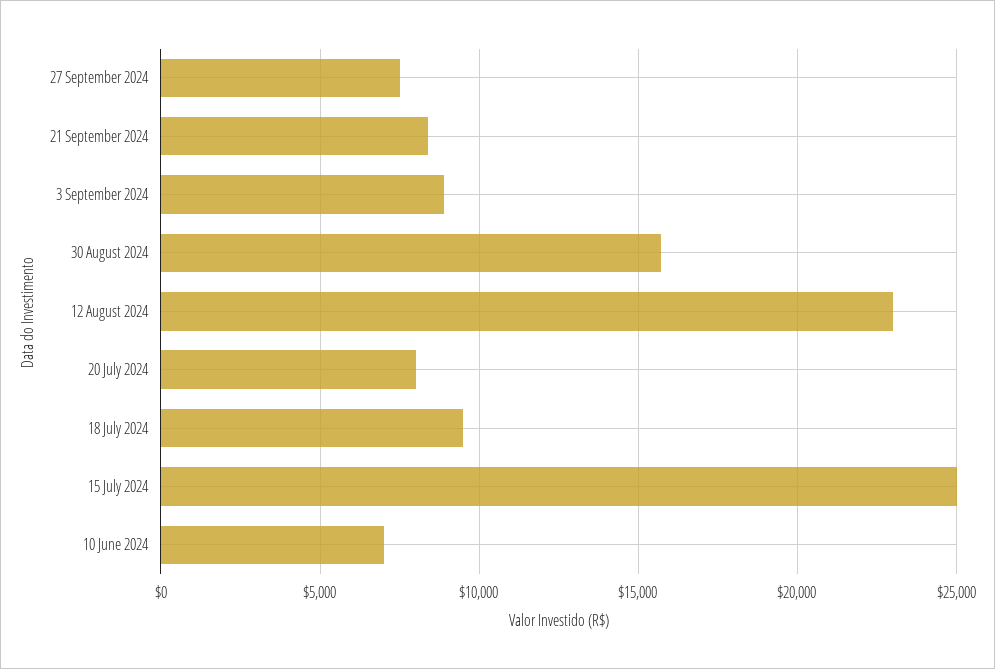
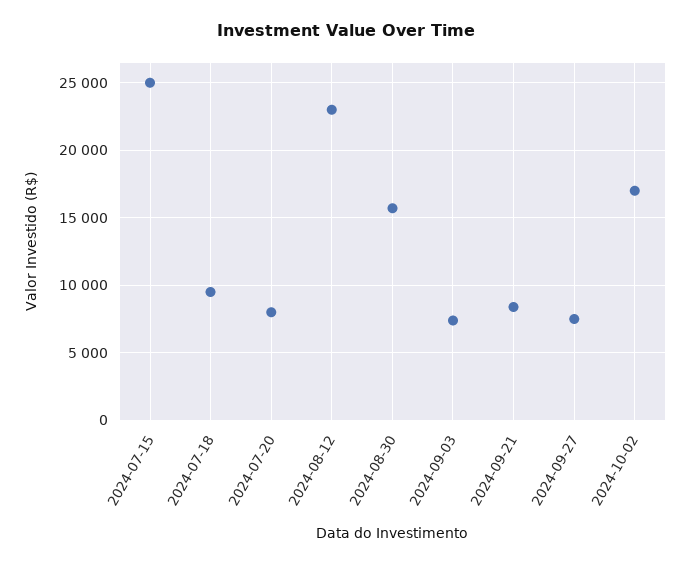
3 September 2024: 9000 -> 7500
10 June 2024: 7000 -> none
2024-10-02: none -> 17000

